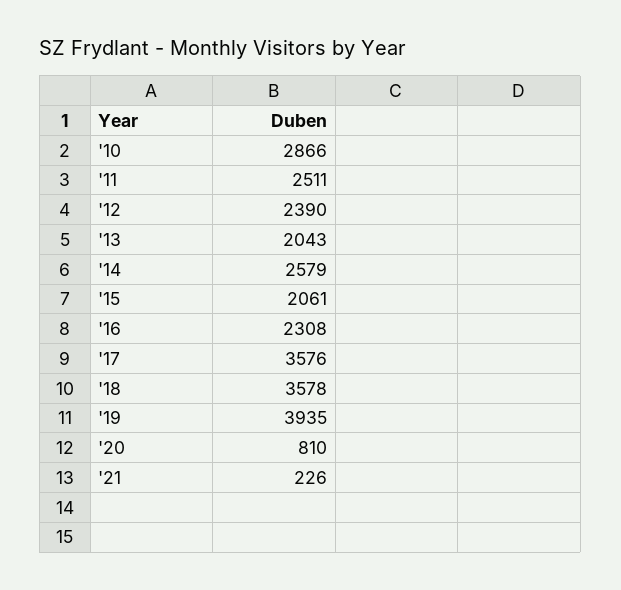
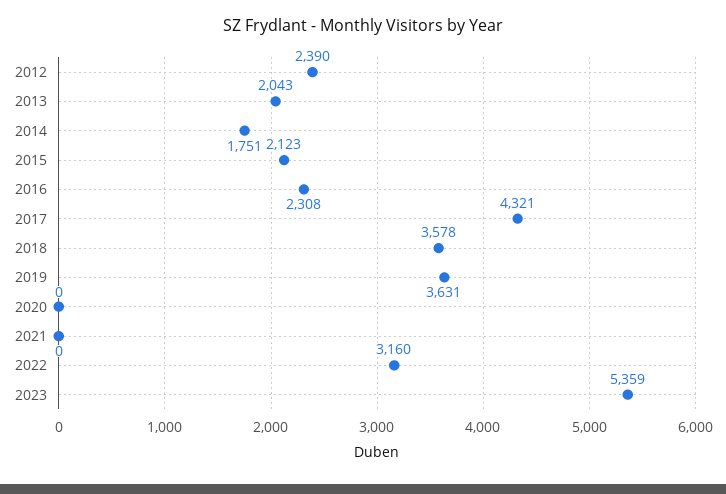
'10: 2866 -> none
'11: 2511 -> none
'14: 2579 -> 1751
'15: 2061 -> 2123
'17: 3576 -> 4321
'19: 3935 -> 3631
'20: 810 -> 0
'21: 226 -> 0
2022: none -> 3160
2023: none -> 5359

